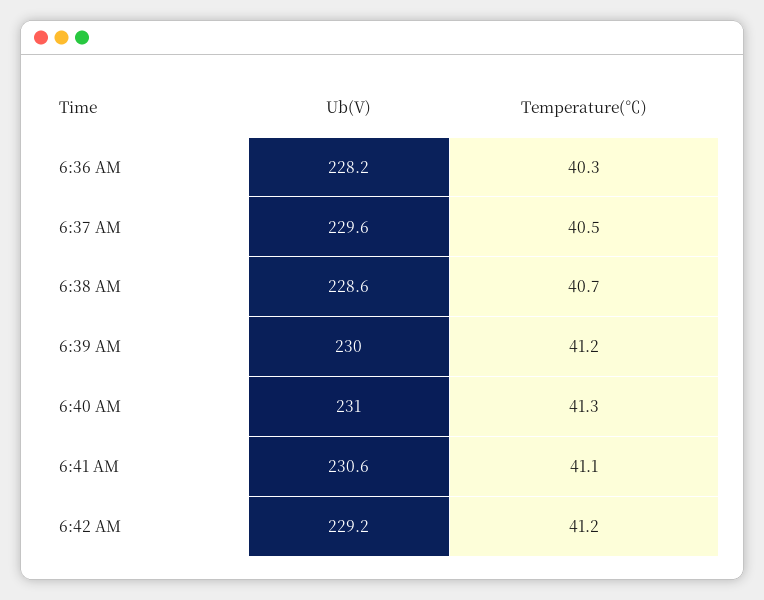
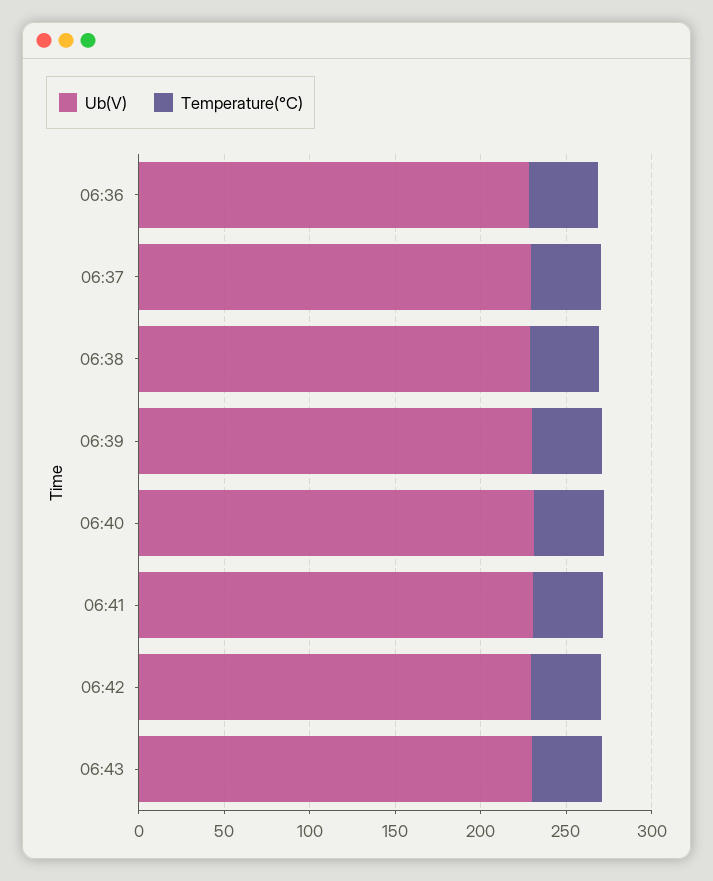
Ub(V), 06:43: none -> 230
Temperature(℃), 06:43: none -> 40

